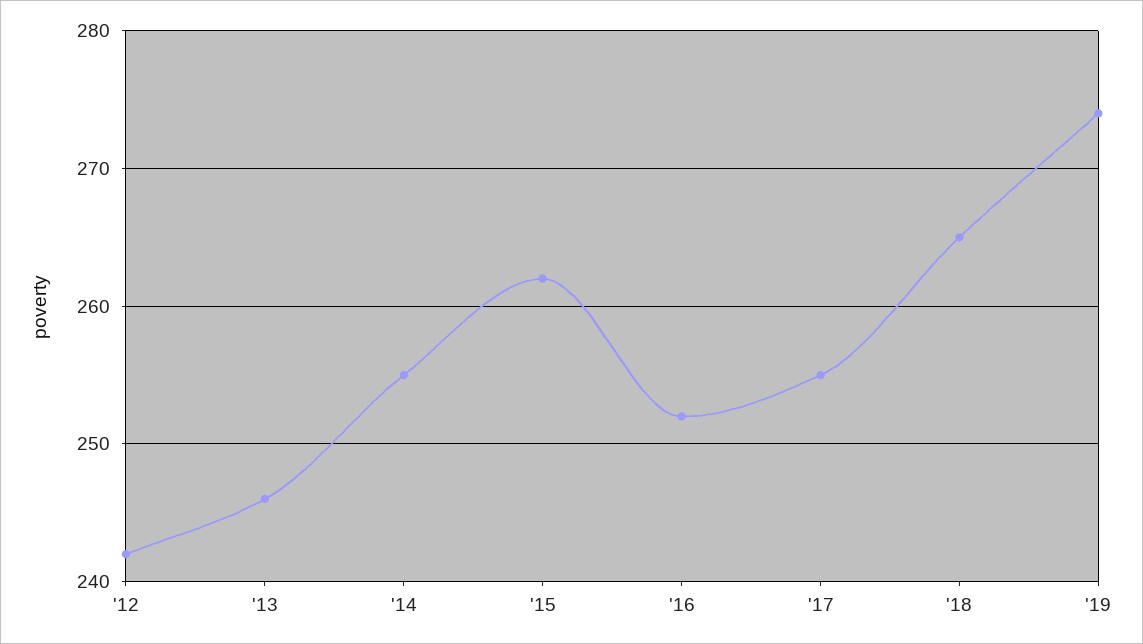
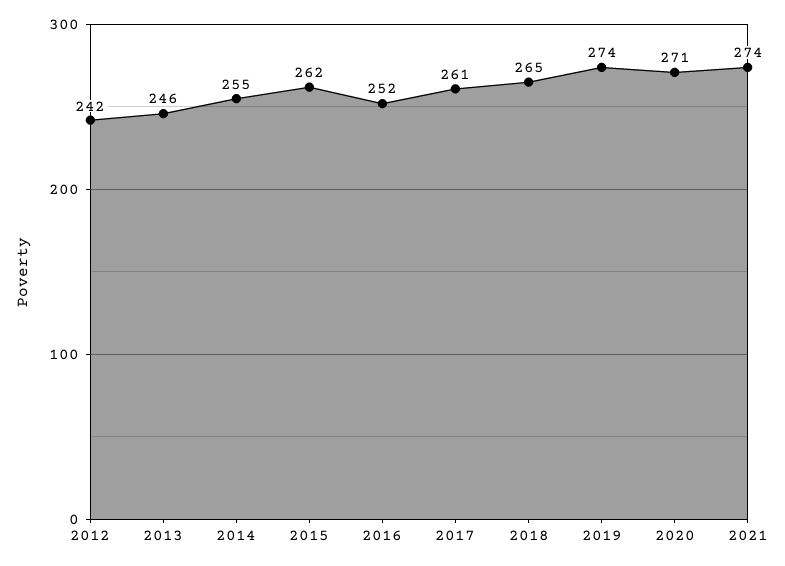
'17: 255 -> 261
2020: none -> 271
2021: none -> 274

